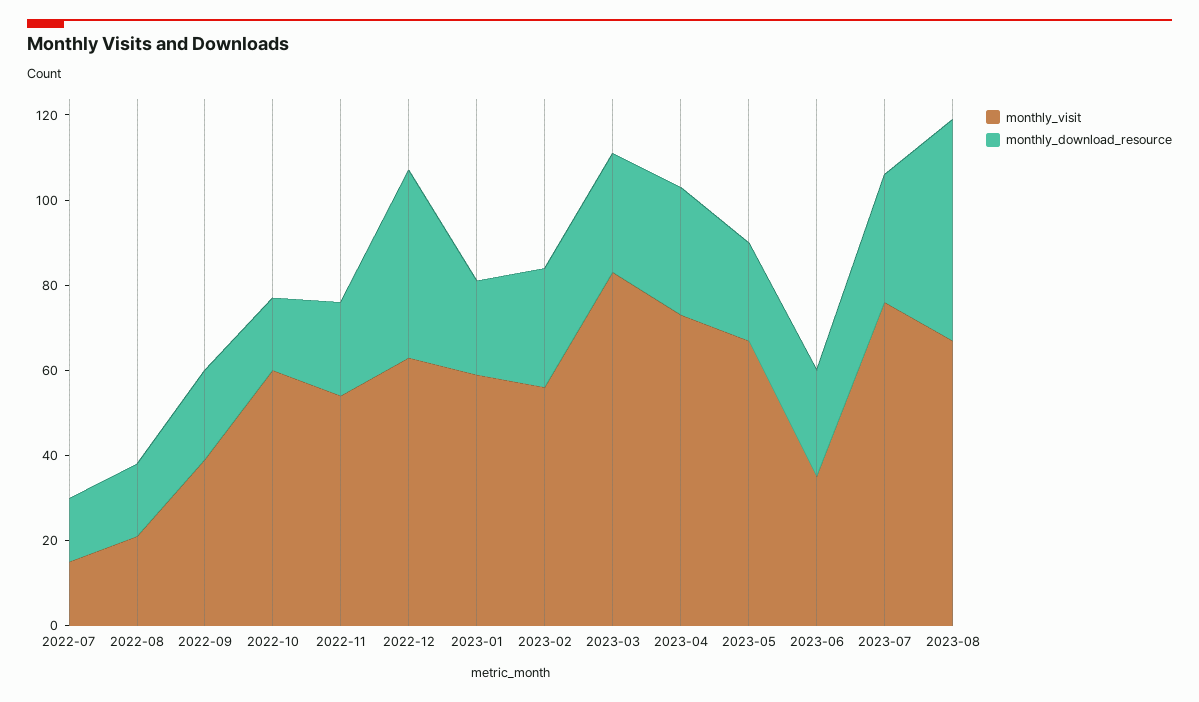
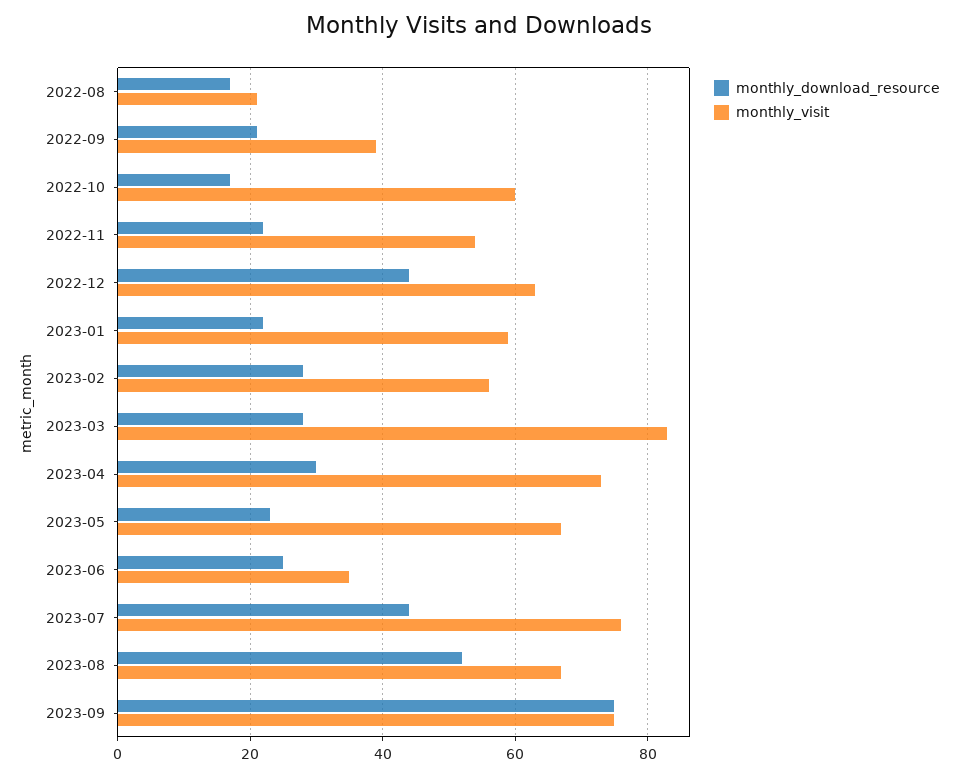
monthly_visit, 2022-07: 15 -> none
monthly_download_resource, 2022-07: 15 -> none
monthly_download_resource, 2023-07: 30 -> 45
monthly_download_resource, 2023-09: none -> 75
monthly_visit, 2023-09: none -> 75

